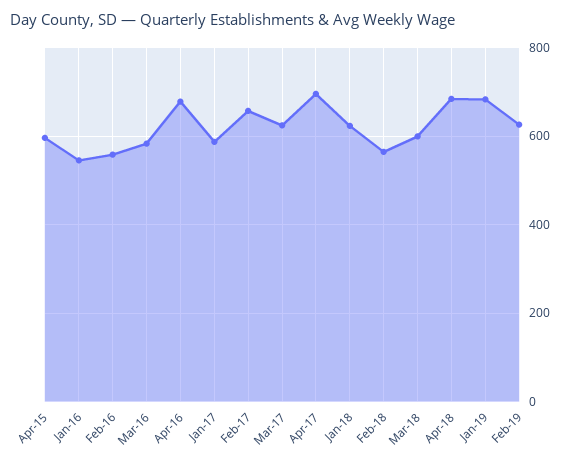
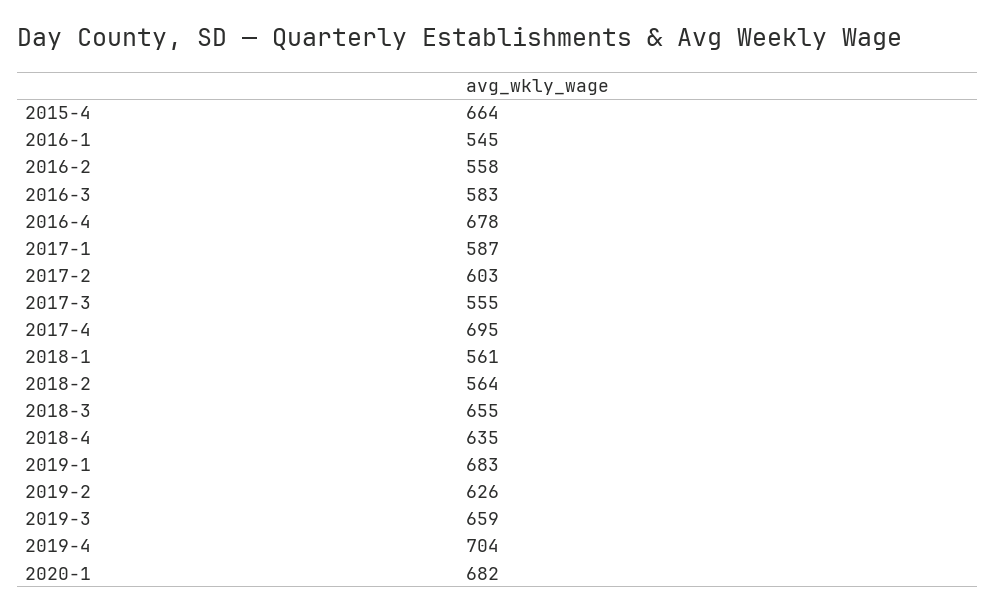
Apr-15: 600 -> 664
Feb-17: 660 -> 603
Mar-17: 620 -> 555
Jan-18: 620 -> 561
Mar-18: 600 -> 655
Apr-18: 680 -> 635
2019-3: none -> 659
2019-4: none -> 704
2020-1: none -> 682

